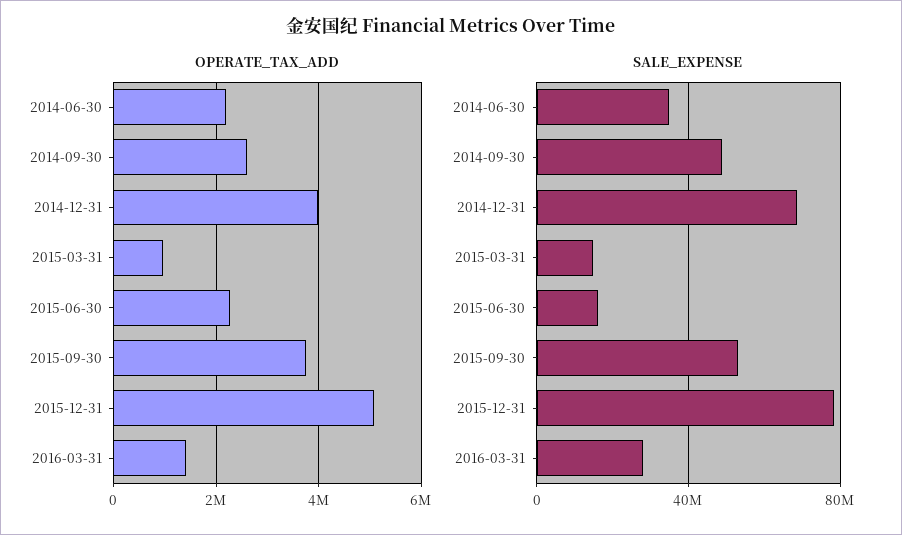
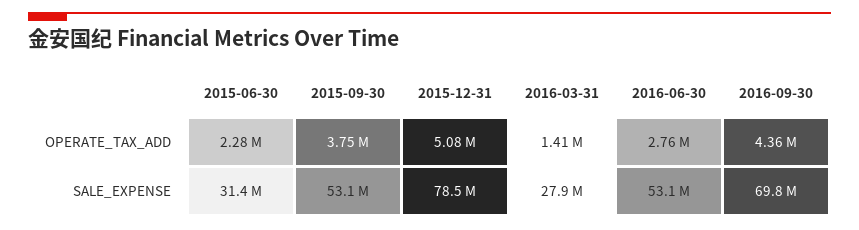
OPERATE_TAX_ADD, 2014-06-30: 2200000 -> none
OPERATE_TAX_ADD, 2014-09-30: 2600000 -> none
OPERATE_TAX_ADD, 2014-12-31: 4000000 -> none
OPERATE_TAX_ADD, 2015-03-31: 1000000 -> none
SALE_EXPENSE, 2014-06-30: 35000000 -> none
SALE_EXPENSE, 2014-09-30: 50000000 -> none
SALE_EXPENSE, 2014-12-31: 70000000 -> none
SALE_EXPENSE, 2015-03-31: 15000000 -> none
SALE_EXPENSE, 2015-06-30: 15000000 -> 31400000
OPERATE_TAX_ADD, 2016-06-30: none -> 2760000
OPERATE_TAX_ADD, 2016-09-30: none -> 4360000
SALE_EXPENSE, 2016-06-30: none -> 53100000
SALE_EXPENSE, 2016-09-30: none -> 69800000

